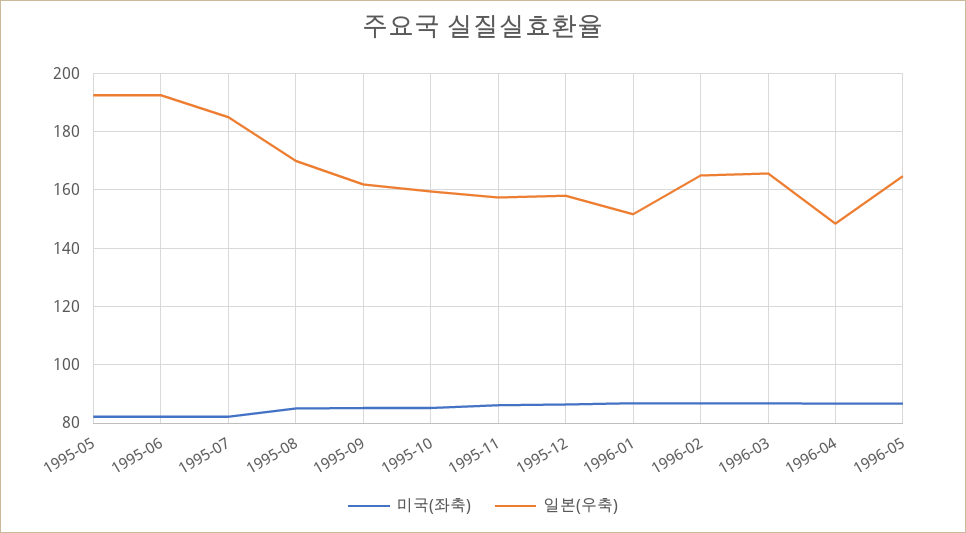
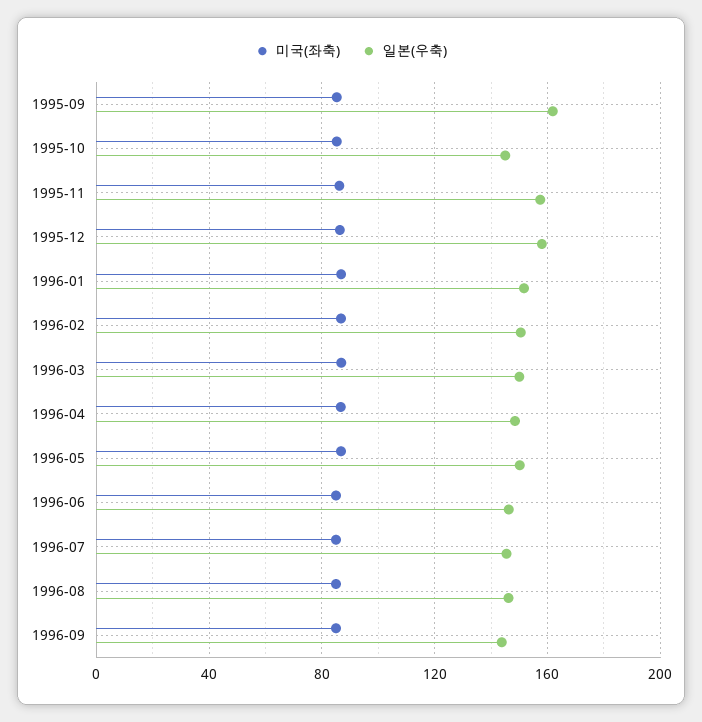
미국(좌축), 1995-05: 82.5 -> none
일본(우축), 1995-05: 192.5 -> none
미국(좌축), 1995-06: 82.5 -> none
일본(우축), 1995-06: 192.5 -> none
미국(좌축), 1995-07: 82.5 -> none
일본(우축), 1995-07: 185 -> none
미국(좌축), 1995-08: 85 -> none
일본(우축), 1995-08: 170 -> none
일본(우축), 1995-10: 160 -> 145
일본(우축), 1996-02: 165 -> 150
일본(우축), 1996-03: 165 -> 150
일본(우축), 1996-05: 165 -> 150
미국(좌축), 1996-06: none -> 85
일본(우축), 1996-06: none -> 145
미국(좌축), 1996-07: none -> 85
일본(우축), 1996-07: none -> 145
미국(좌축), 1996-08: none -> 85
일본(우축), 1996-08: none -> 145
미국(좌축), 1996-09: none -> 85
일본(우축), 1996-09: none -> 145

